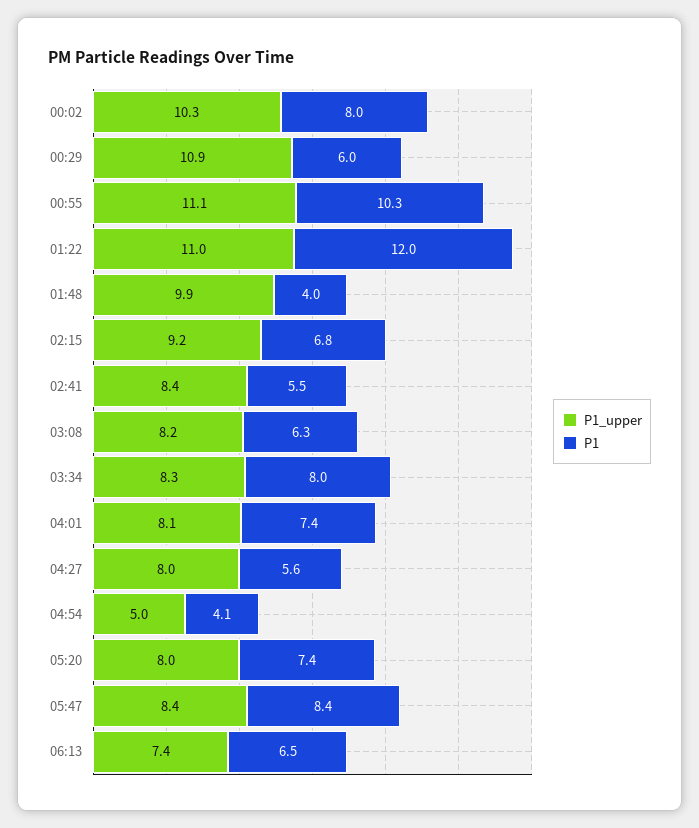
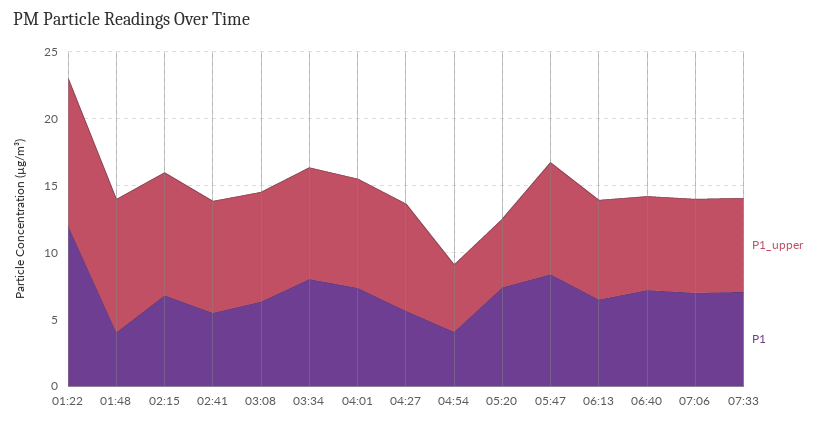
P1_upper, 00:02: 10.3 -> none
P1, 00:02: 8 -> none
P1_upper, 00:29: 10.9 -> none
P1, 00:29: 6 -> none
P1_upper, 00:55: 11.1 -> none
P1, 00:55: 10.3 -> none
P1_upper, 05:20: 8 -> 5
P1_upper, 06:40: none -> 7
P1, 06:40: none -> 7
P1_upper, 07:06: none -> 7
P1, 07:06: none -> 7
P1_upper, 07:33: none -> 7
P1, 07:33: none -> 7

